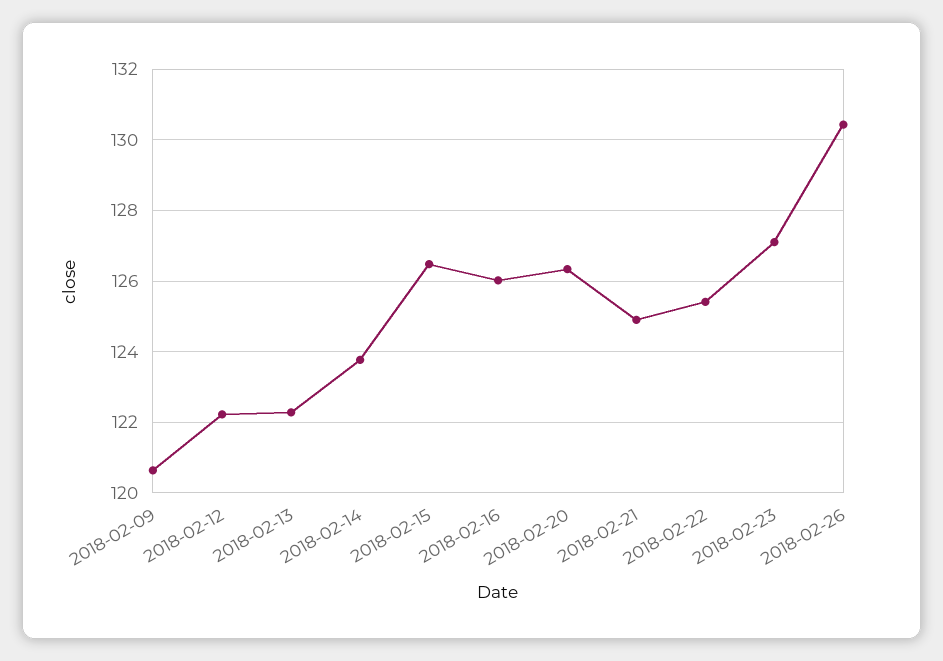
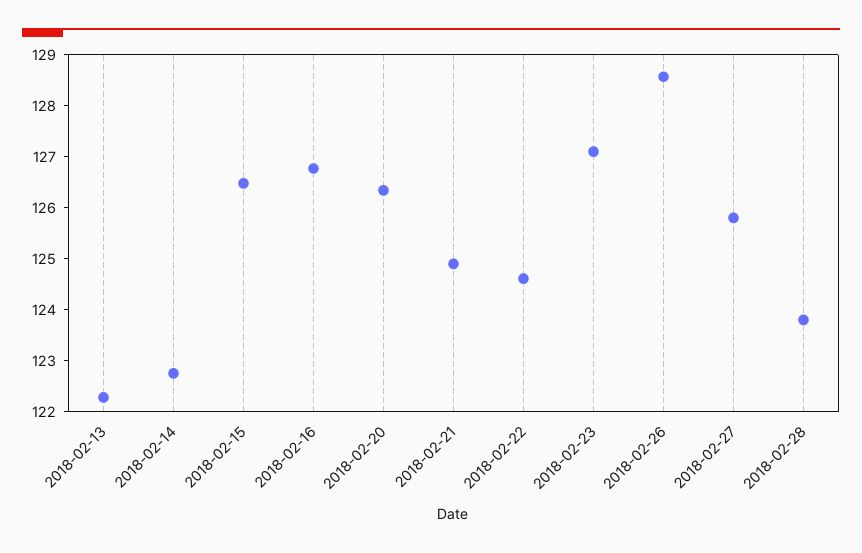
2018-02-09: 120.6 -> none
2018-02-12: 122.2 -> none
2018-02-14: 123.8 -> 122.8
2018-02-16: 126 -> 126.8
2018-02-22: 125.4 -> 124.6
2018-02-26: 130.4 -> 128.6
2018-02-27: none -> 125.8
2018-02-28: none -> 123.8

